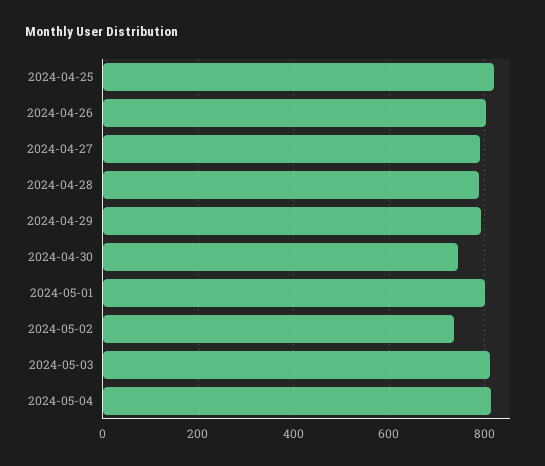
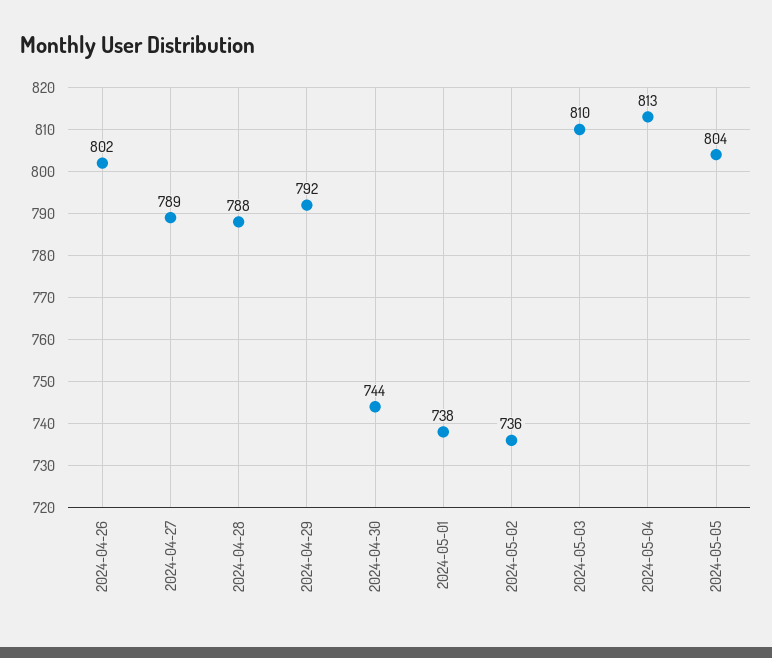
2024-04-25: 820 -> none
2024-05-01: 800 -> 738
2024-05-05: none -> 804

